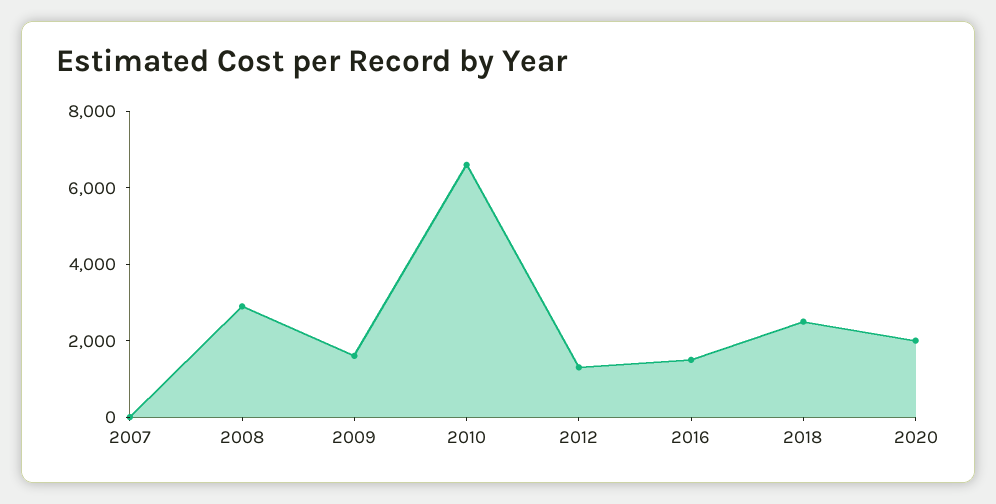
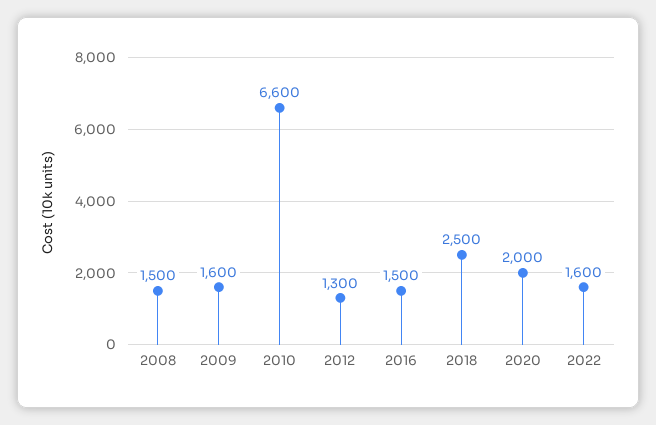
2007: 0 -> none
2008: 3000 -> 1500
2022: none -> 1600

